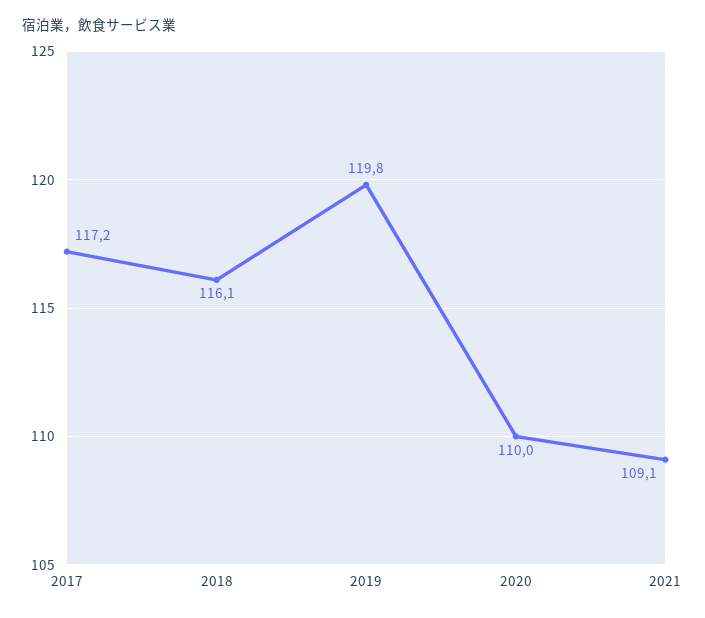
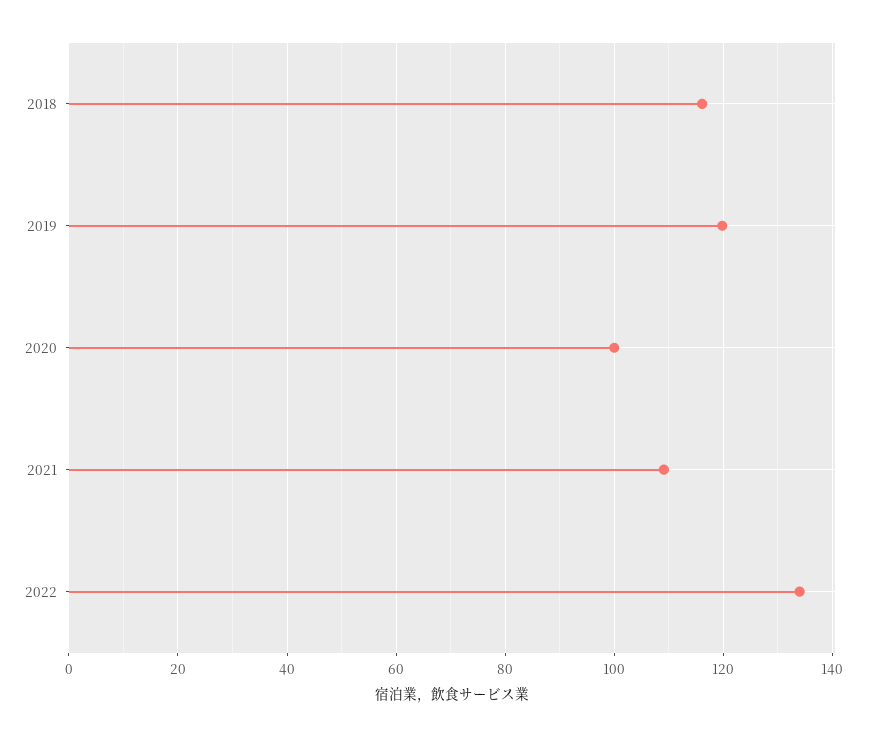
2017: 117.2 -> none
2020: 110 -> 100
2022: none -> 134

